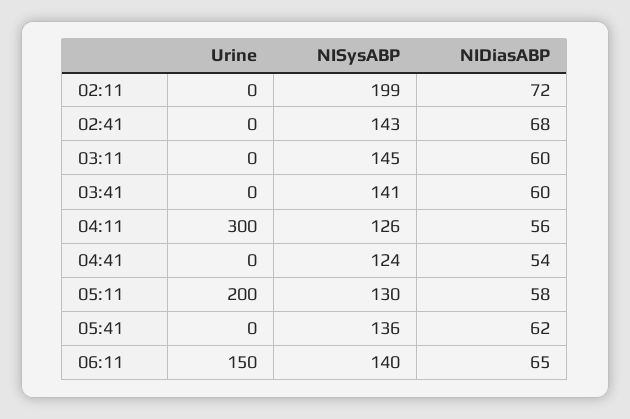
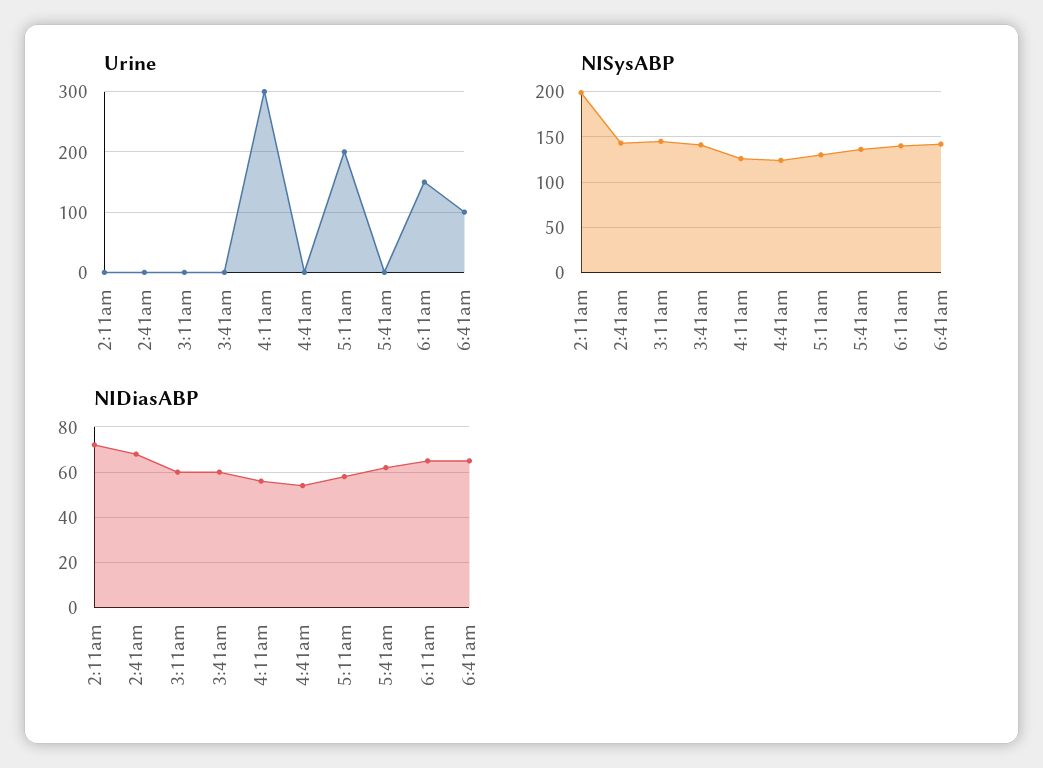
Urine, 6:41am: none -> 100
NISysABP, 6:41am: none -> 140
NIDiasABP, 6:41am: none -> 65

